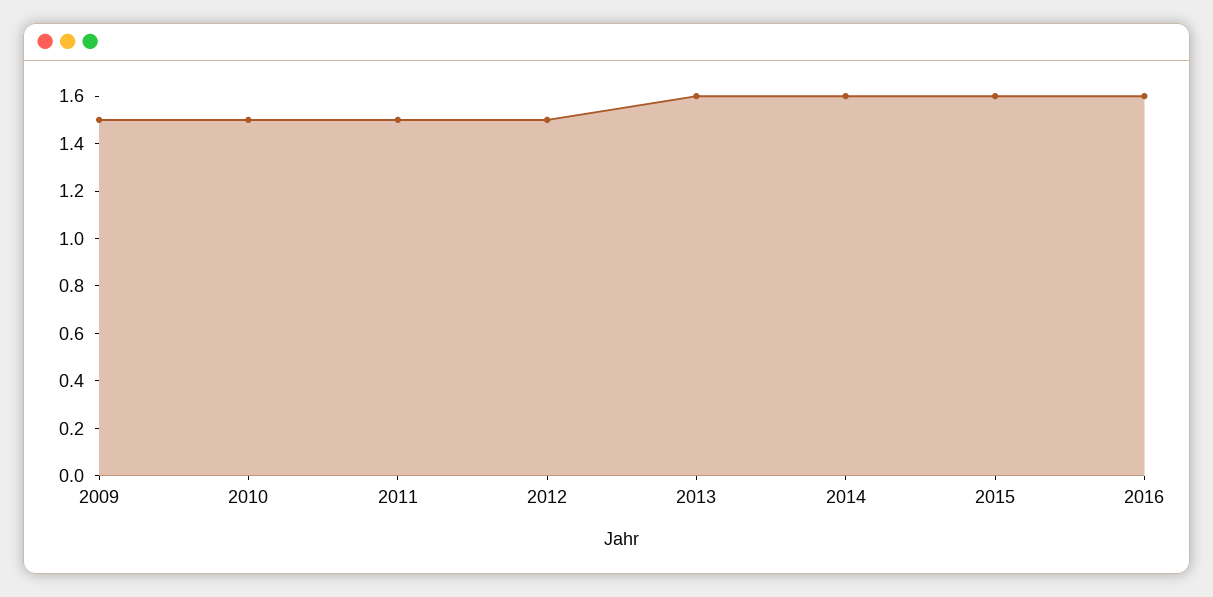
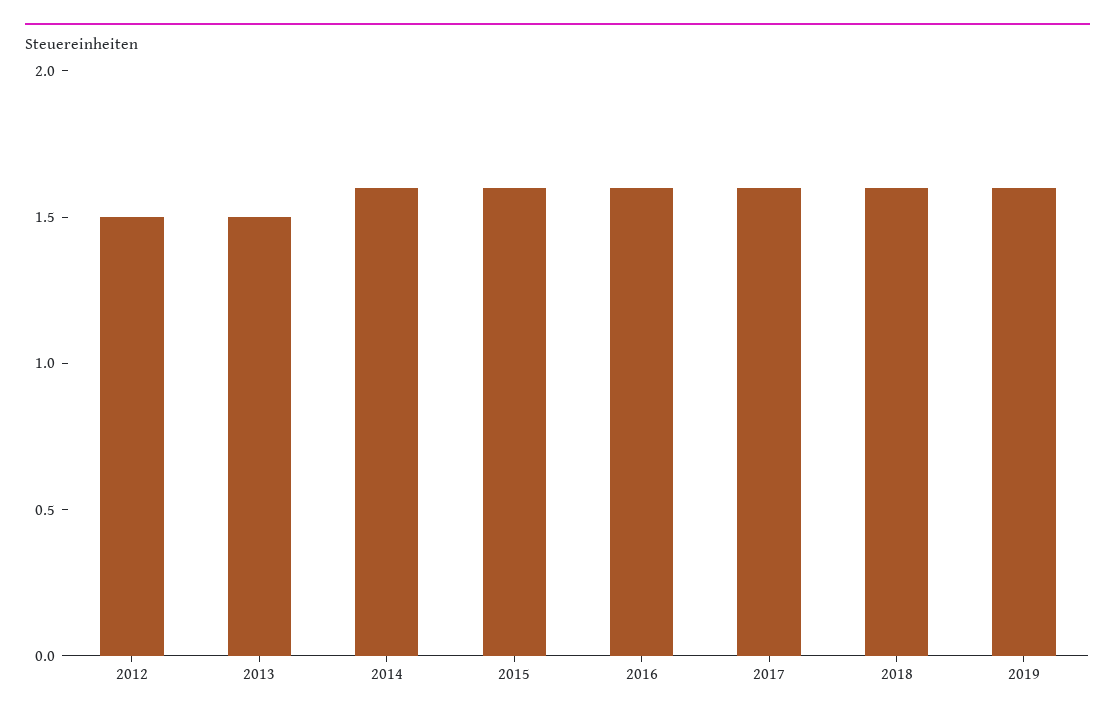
2009: 1.5 -> none
2010: 1.5 -> none
2011: 1.5 -> none
2013: 1.6 -> 1.5
2017: none -> 1.6
2018: none -> 1.6
2019: none -> 1.6

